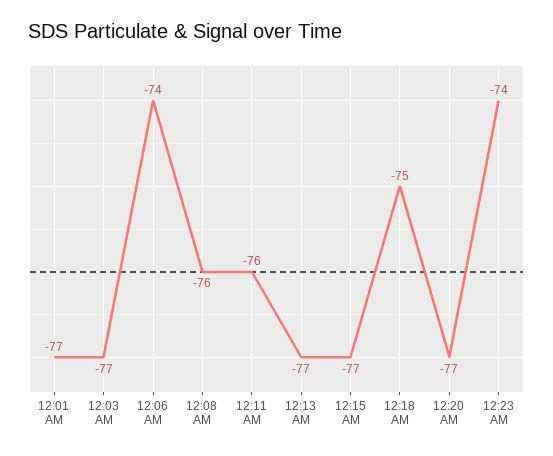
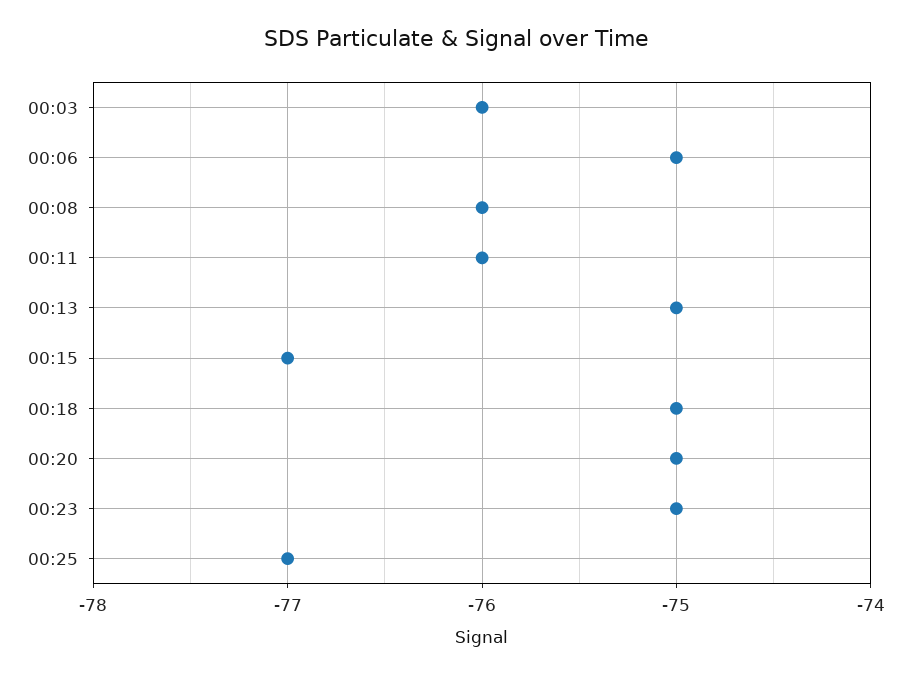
12:01 AM: -77 -> none
12:03 AM: -77 -> -76
12:06 AM: -74 -> -75
12:13 AM: -77 -> -75
12:20 AM: -77 -> -75
12:23 AM: -74 -> -75
00:25: none -> -77

